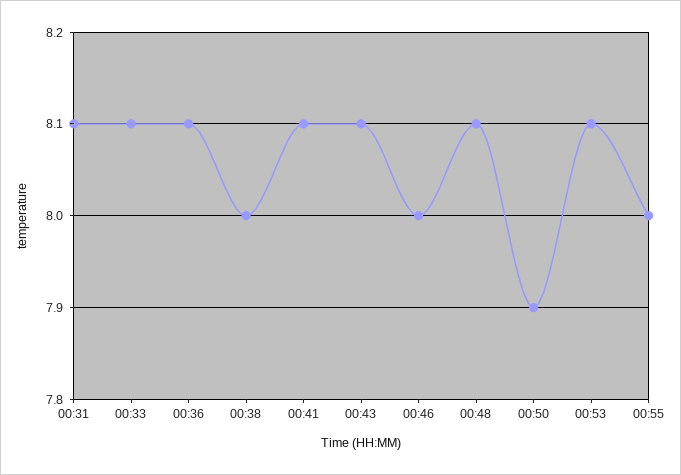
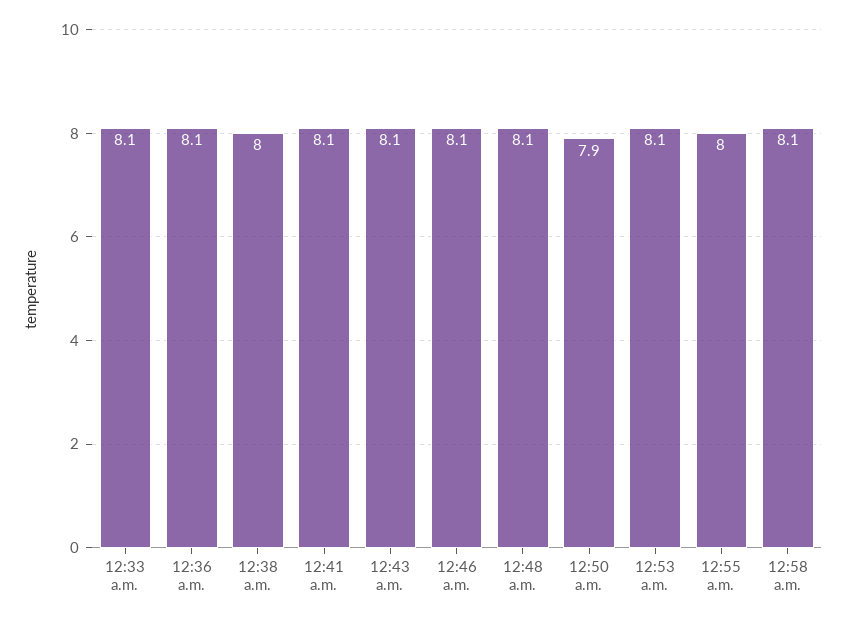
00:31: 8.1 -> none
00:46: 8 -> 8.1
12:58 a.m.: none -> 8.1

